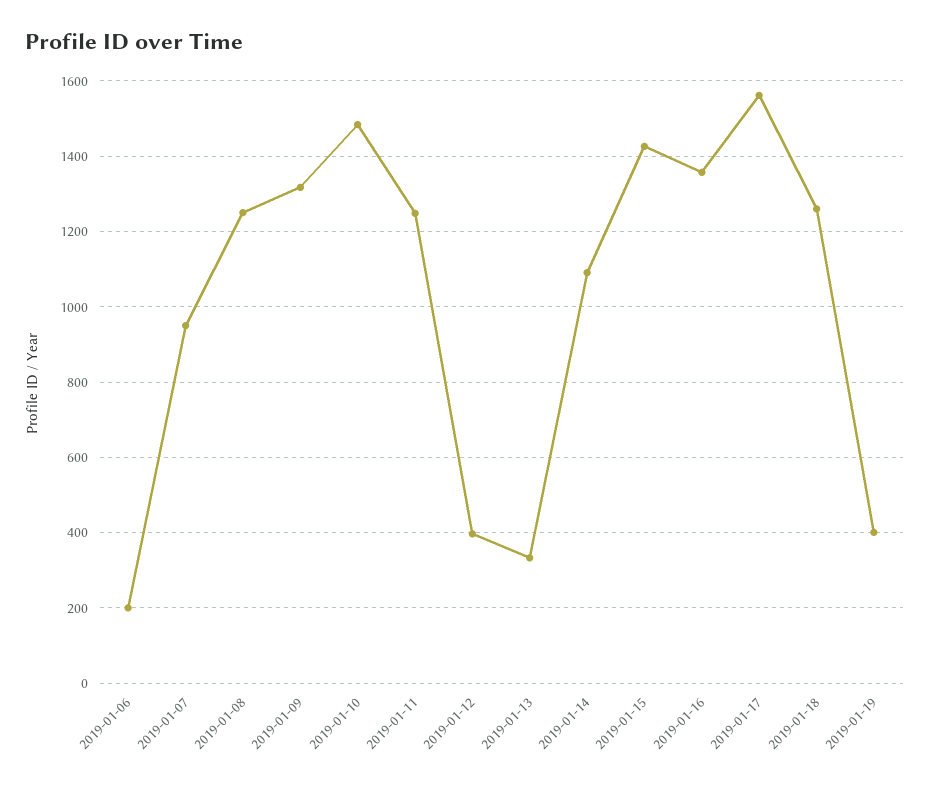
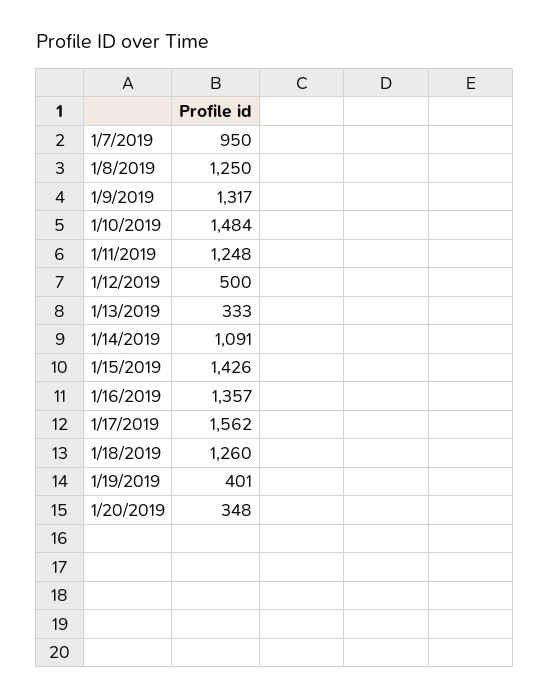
2019-01-06: 200 -> none
2019-01-12: 400 -> 500
1/20/2019: none -> 348

